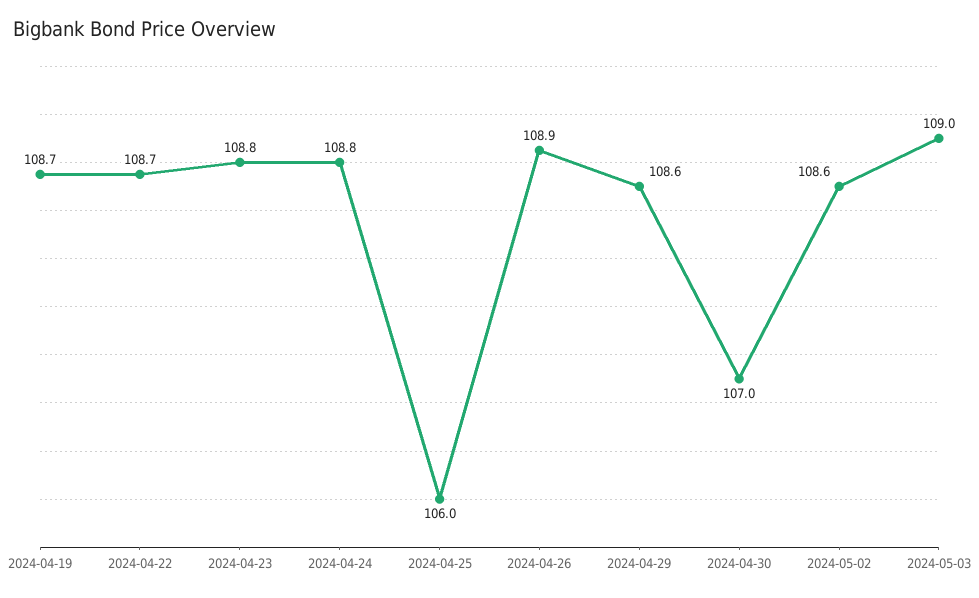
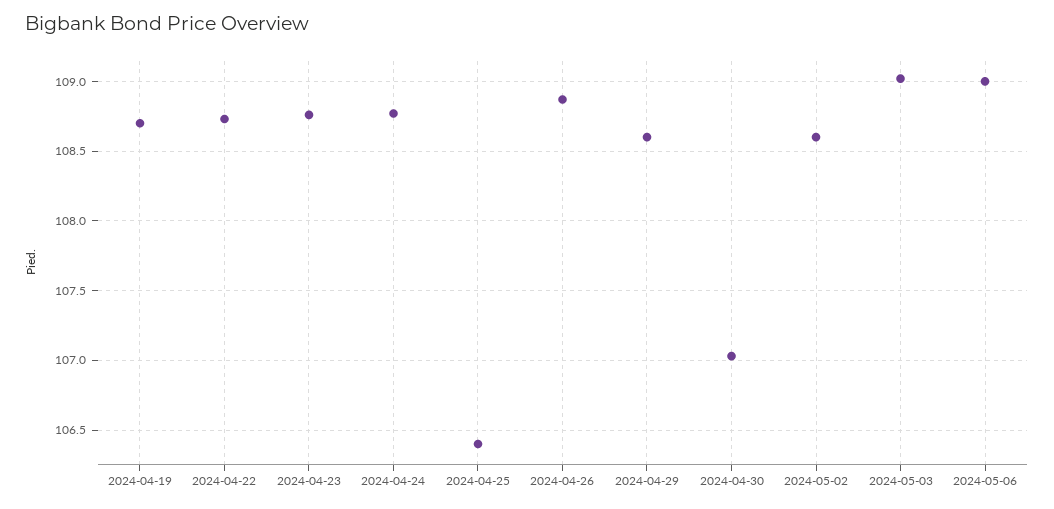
2024-04-25: 106 -> 106.4
2024-05-06: none -> 109

